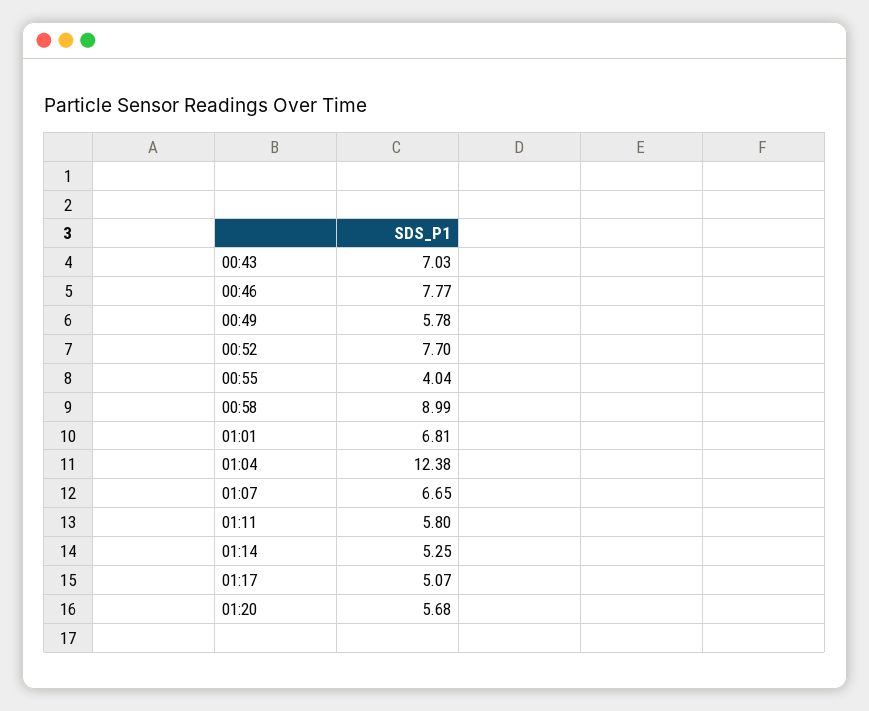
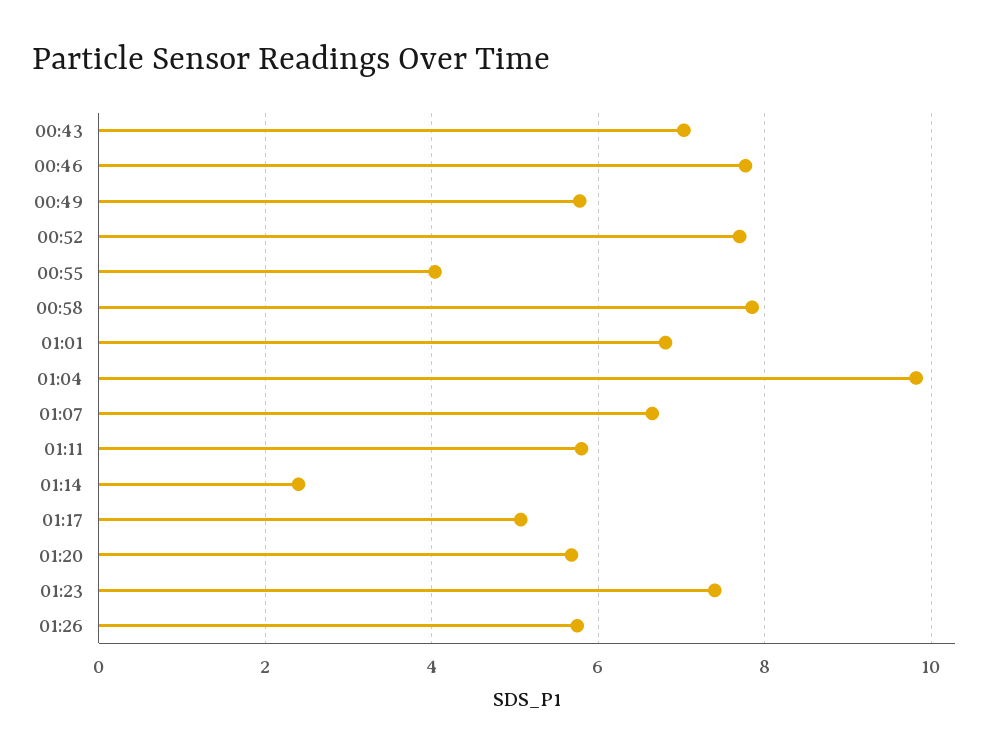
00:58: 8.99 -> 7.8
01:04: 12.38 -> 9.8
01:14: 5.25 -> 2.4
01:23: none -> 7.4
01:26: none -> 5.8

